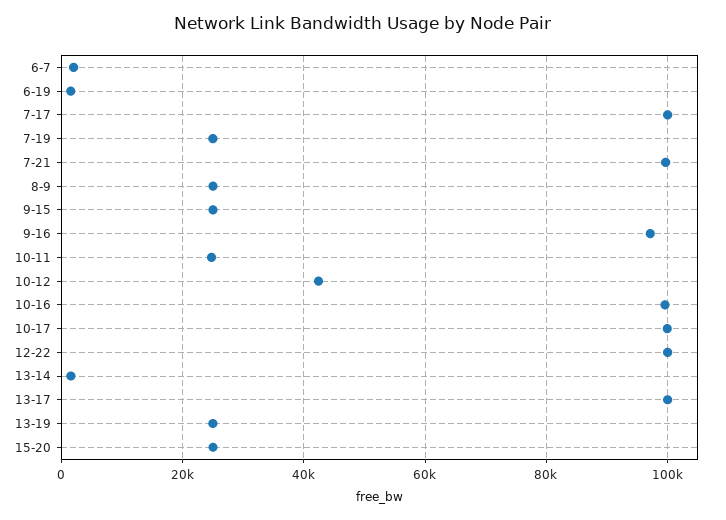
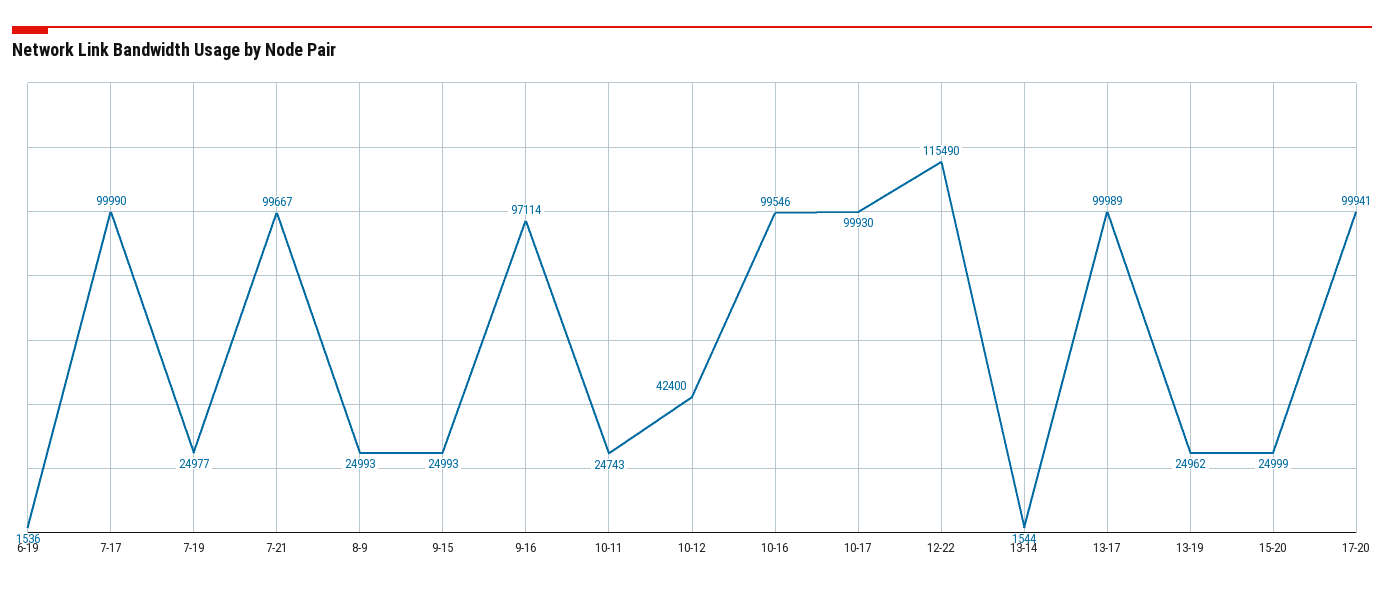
6-7: 2000 -> none
12-22: 100000 -> 115490
17-20: none -> 99941

